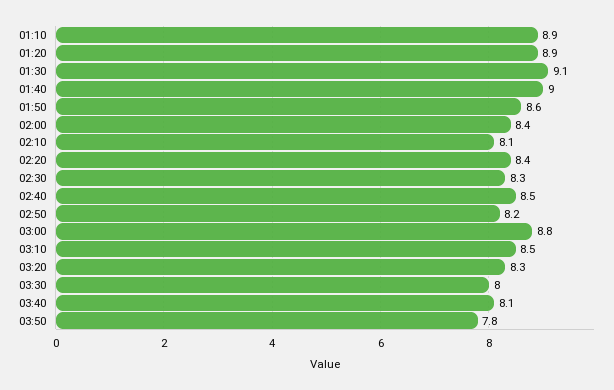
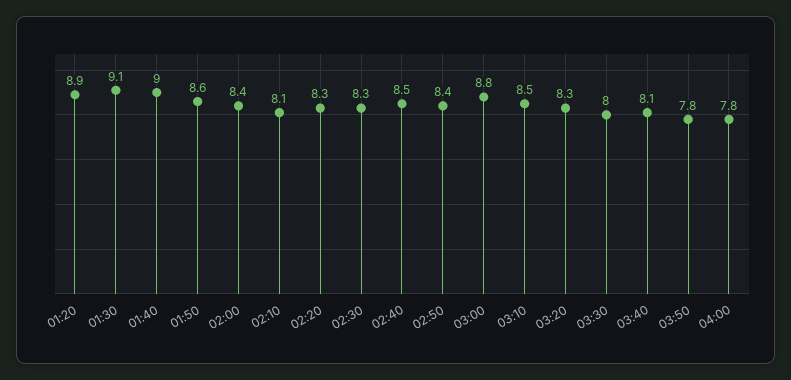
01:10: 8.9 -> none
02:20: 8.4 -> 8.3
02:50: 8.2 -> 8.4
04:00: none -> 7.8

